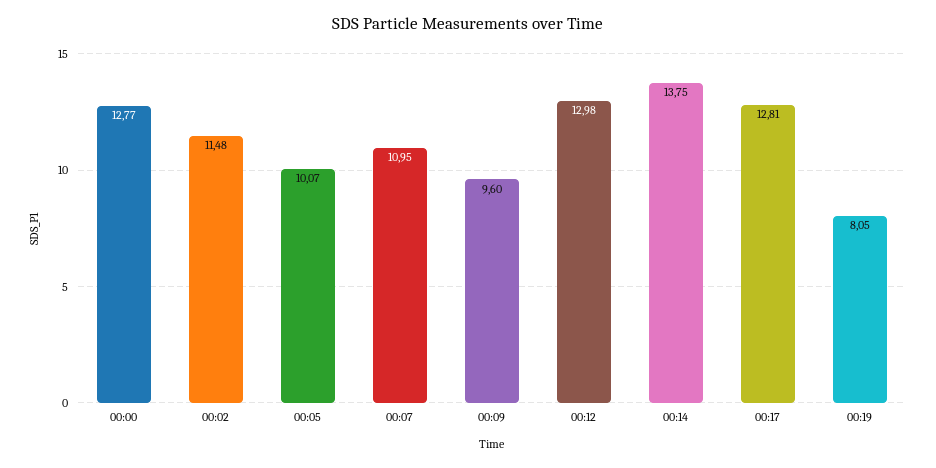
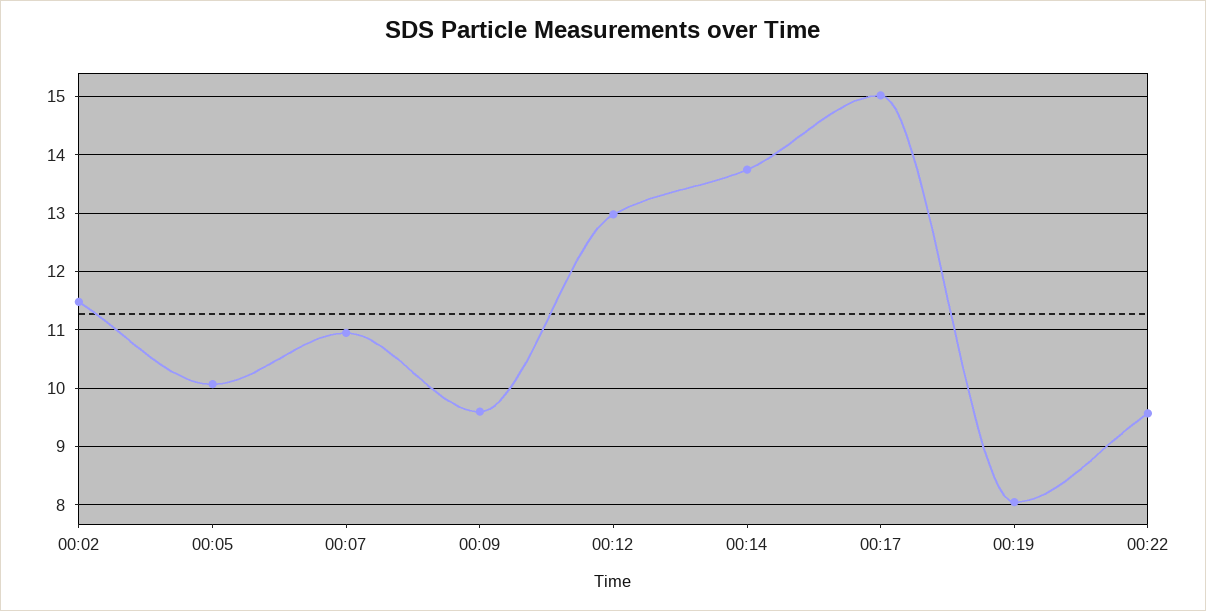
00:00: 12.77 -> none
00:17: 12.81 -> 15
00:22: none -> 9.6

